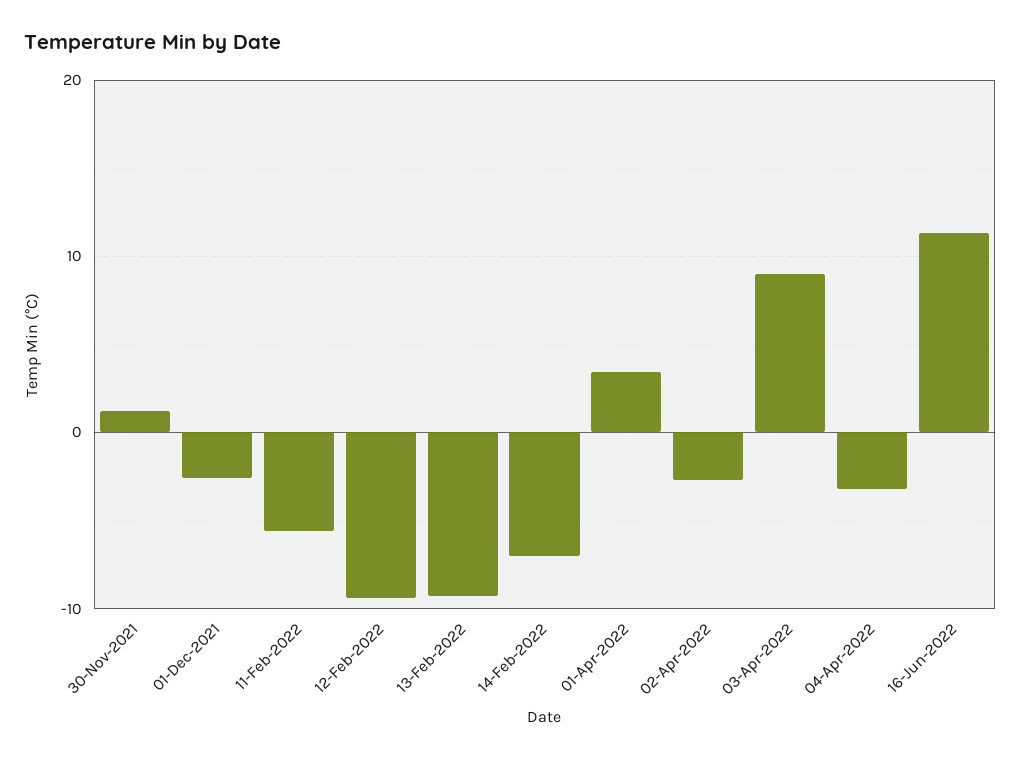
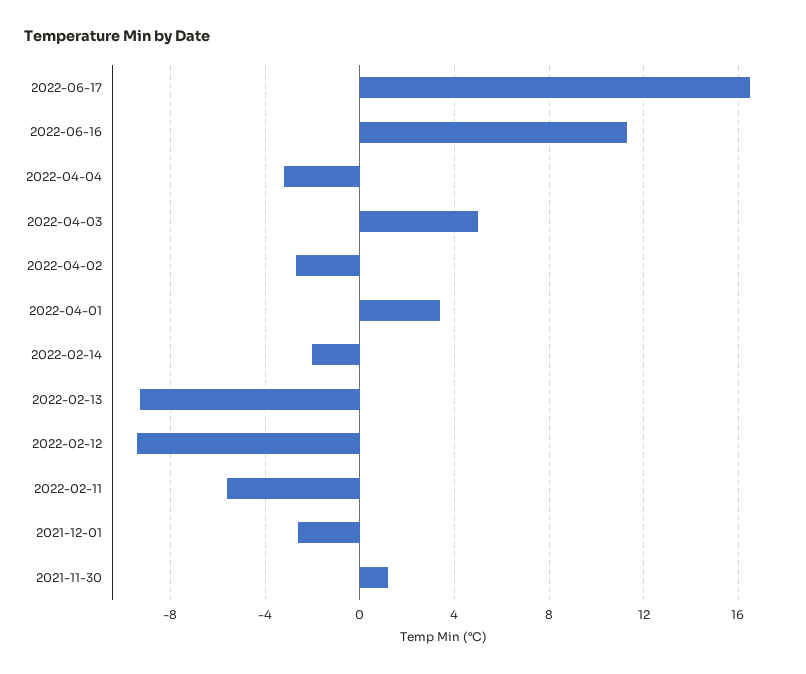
14-Feb-2022: -7 -> -2
03-Apr-2022: 9 -> 5
2022-06-17: none -> 16.5

